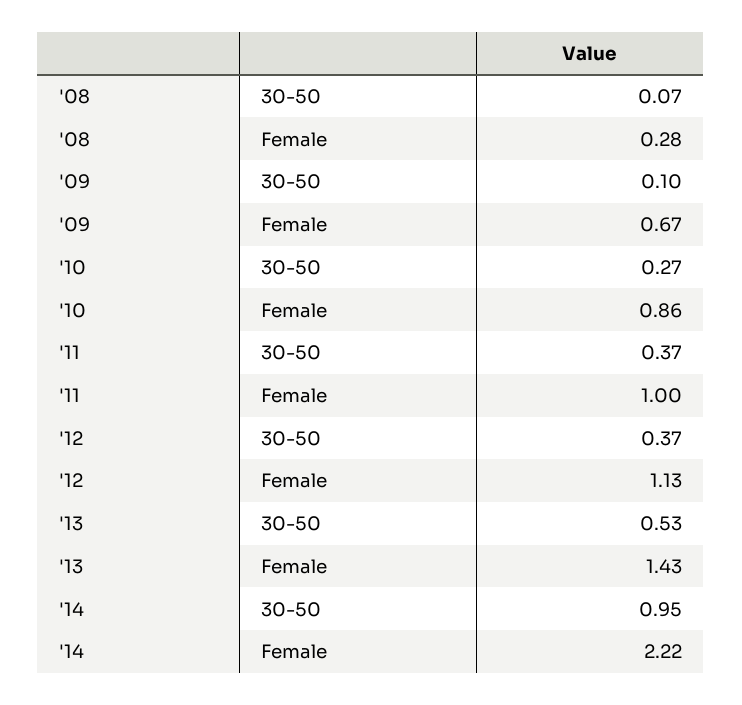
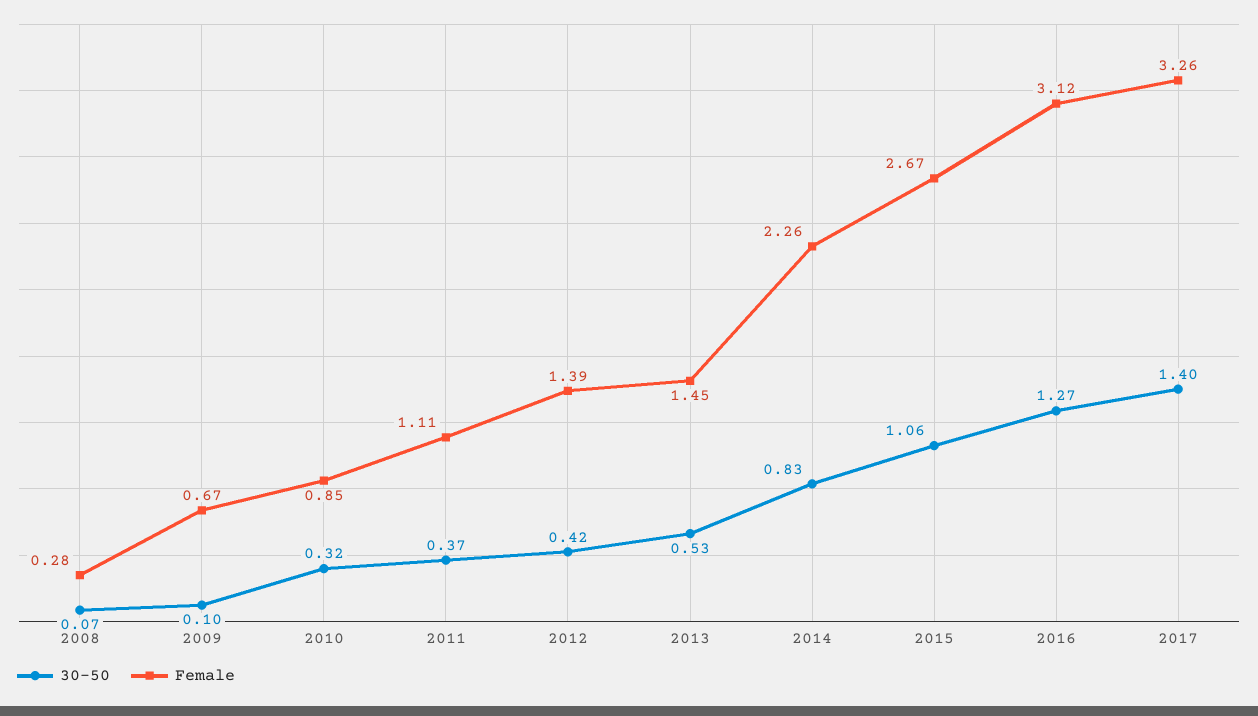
30-50, '10: 0.27 -> 0.32
Female, '10: 0.86 -> 0.85
Female, '11: 1 -> 1.11
30-50, '12: 0.37 -> 0.42
Female, '12: 1.13 -> 1.39
Female, '13: 1.43 -> 1.45
30-50, '14: 0.95 -> 0.83
Female, '14: 2.22 -> 2.26
30-50, 2015: none -> 1.06
Female, 2015: none -> 2.67
30-50, 2016: none -> 1.27
Female, 2016: none -> 3.12
30-50, 2017: none -> 1.4
Female, 2017: none -> 3.26

